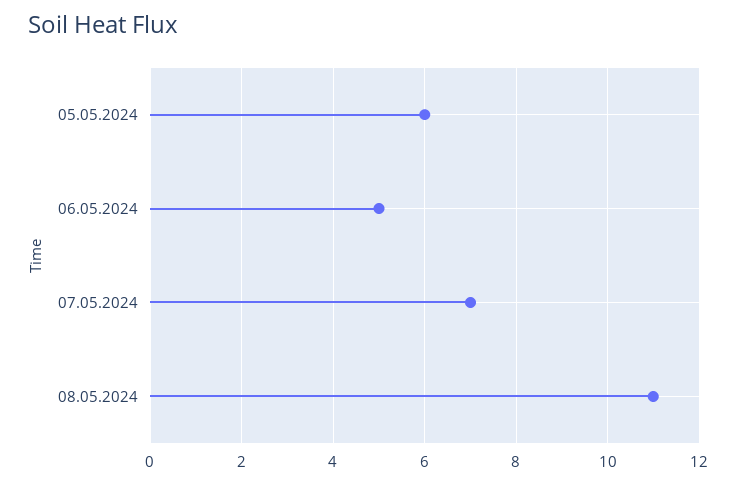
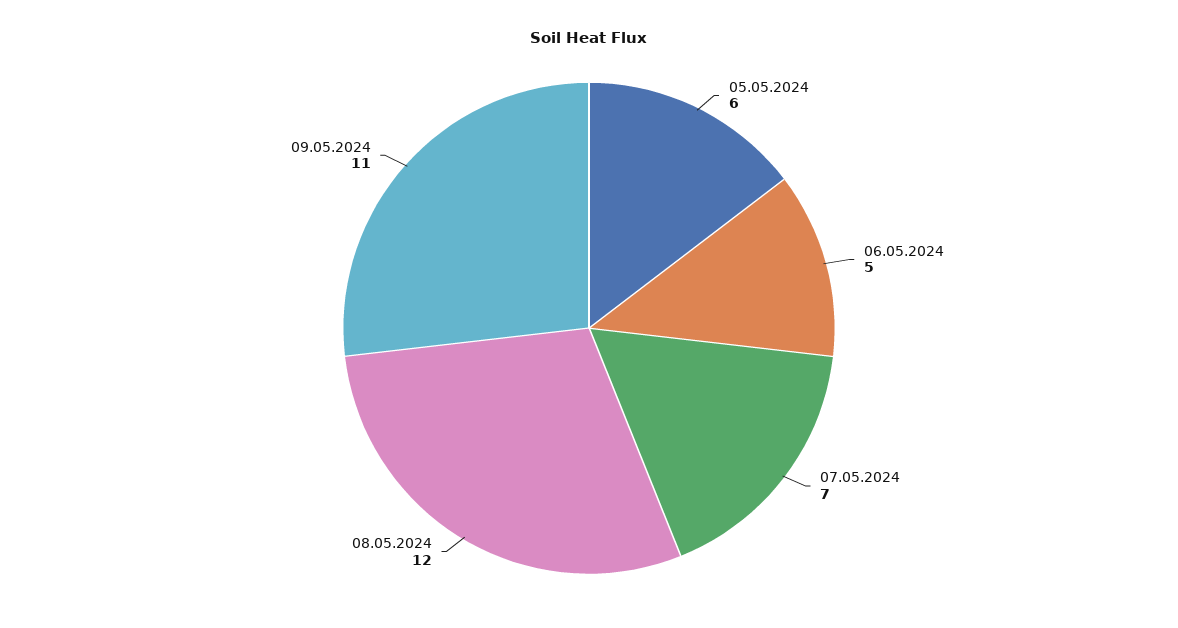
08.05.2024: 11 -> 12
09.05.2024: none -> 11

